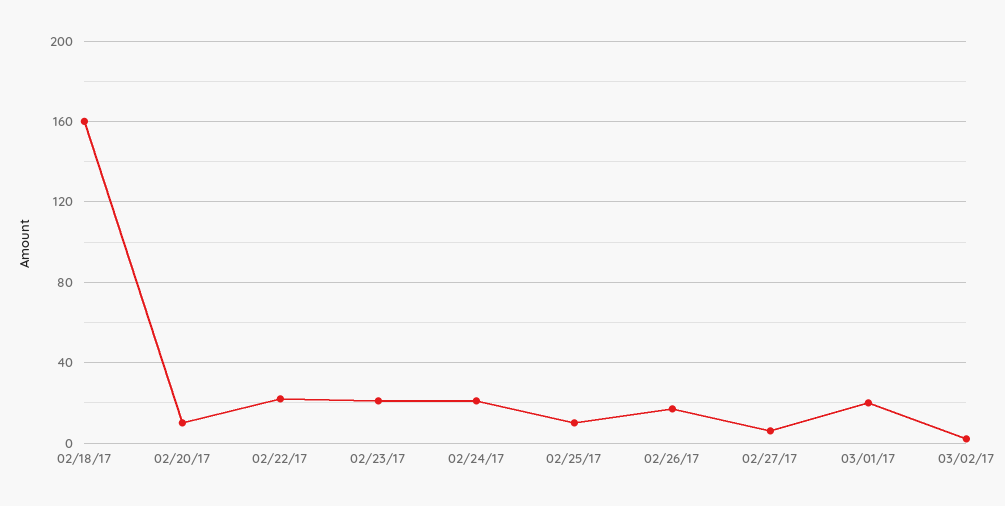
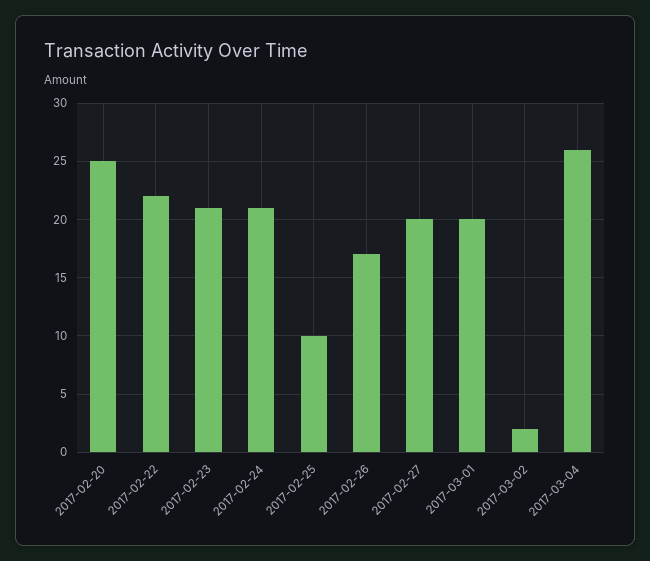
02/18/17: 160 -> none
02/20/17: 10 -> 25
02/27/17: 5 -> 20
2017-03-04: none -> 26

